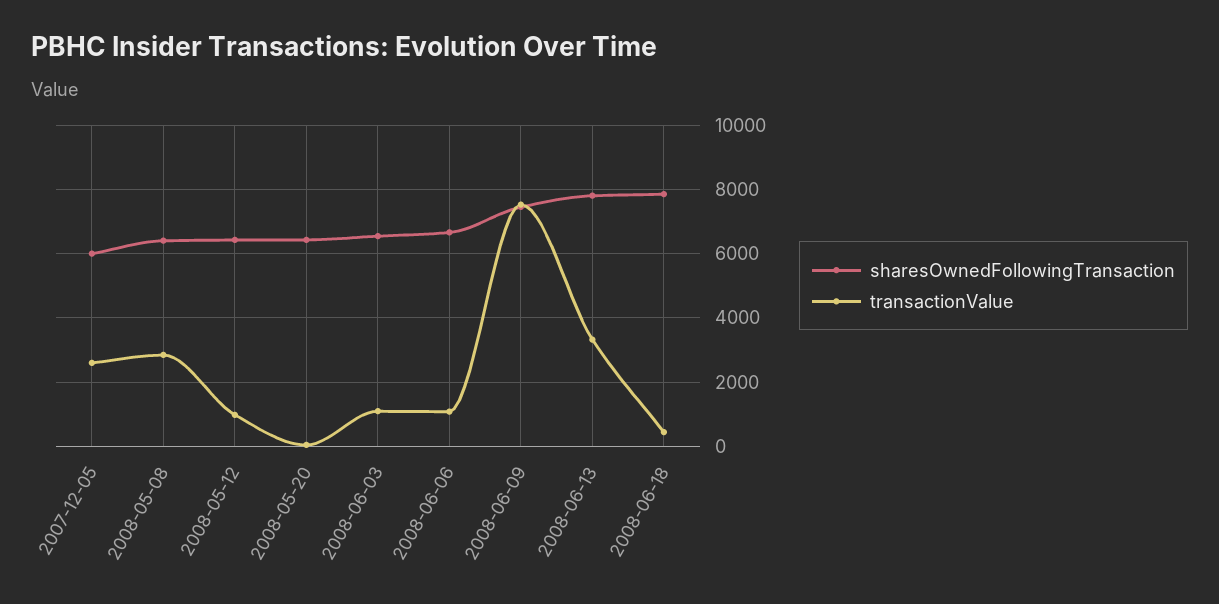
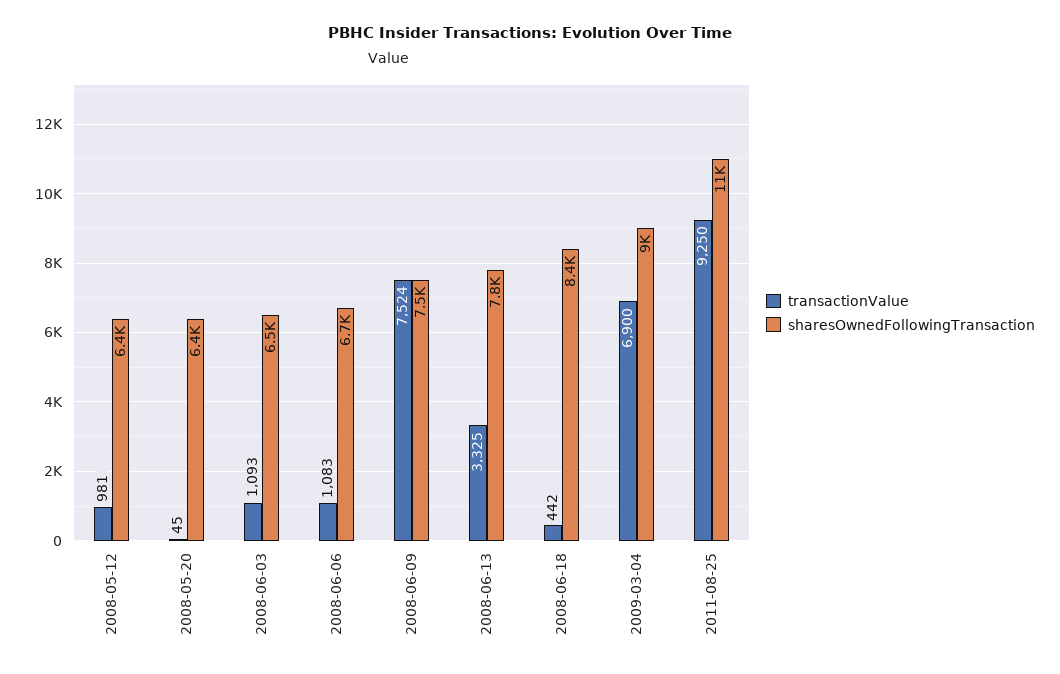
sharesOwnedFollowingTransaction, 2007-12-05: 6000 -> none
transactionValue, 2007-12-05: 2600 -> none
sharesOwnedFollowingTransaction, 2008-05-08: 6400 -> none
transactionValue, 2008-05-08: 2800 -> none
sharesOwnedFollowingTransaction, 2008-06-18: 7800 -> 8400
transactionValue, 2009-03-04: none -> 6900
sharesOwnedFollowingTransaction, 2009-03-04: none -> 9000
transactionValue, 2011-08-25: none -> 9250
sharesOwnedFollowingTransaction, 2011-08-25: none -> 11000

